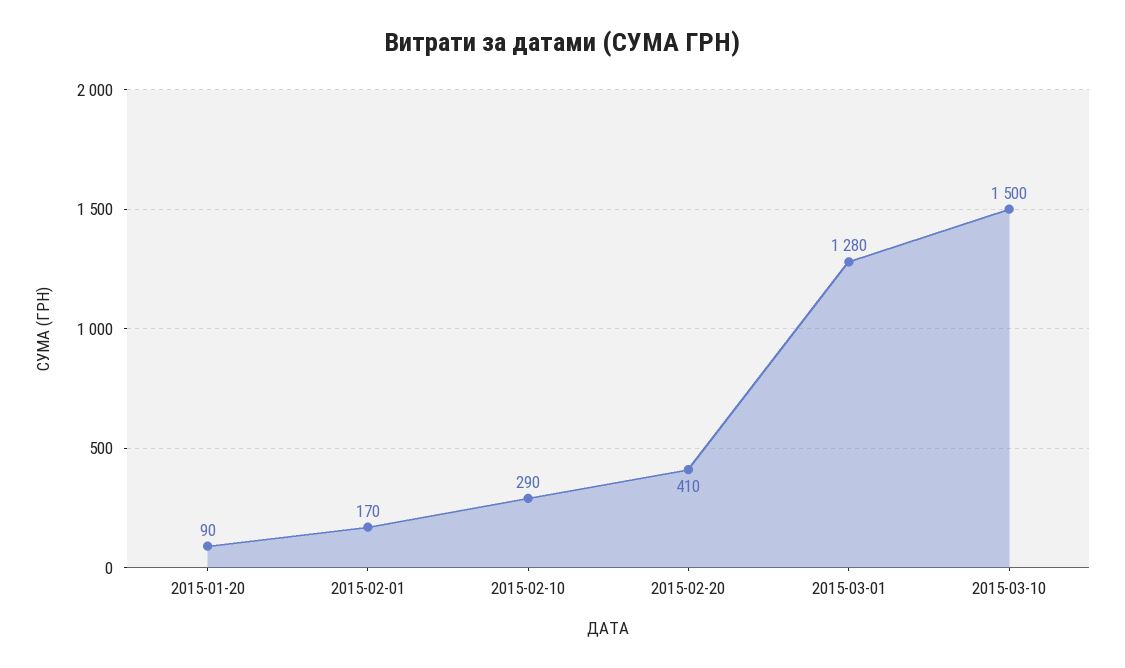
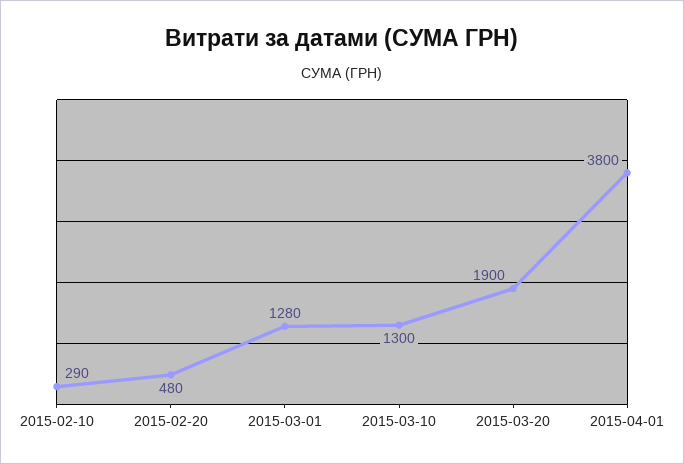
2015-01-20: 90 -> none
2015-02-01: 170 -> none
2015-02-20: 410 -> 480
2015-03-10: 1500 -> 1300
2015-03-20: none -> 1900
2015-04-01: none -> 3800

